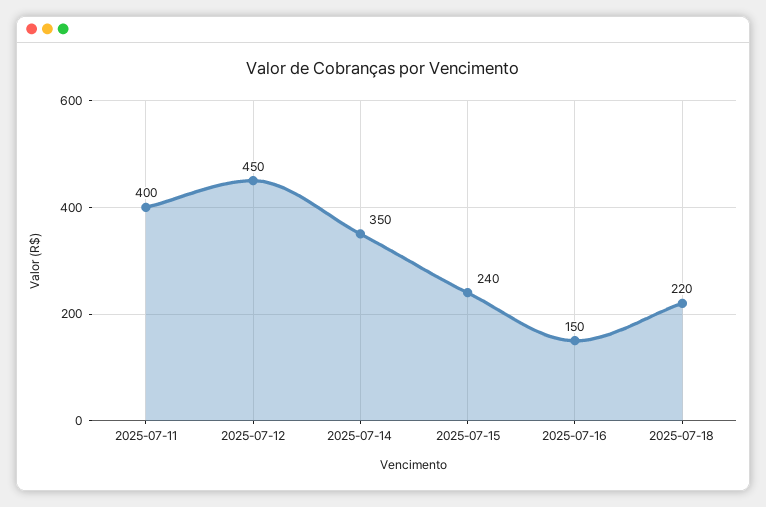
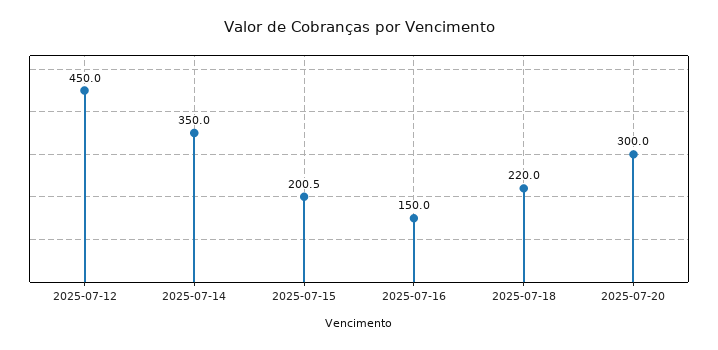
2025-07-11: 400 -> none
2025-07-15: 240 -> 200.5
2025-07-20: none -> 300

